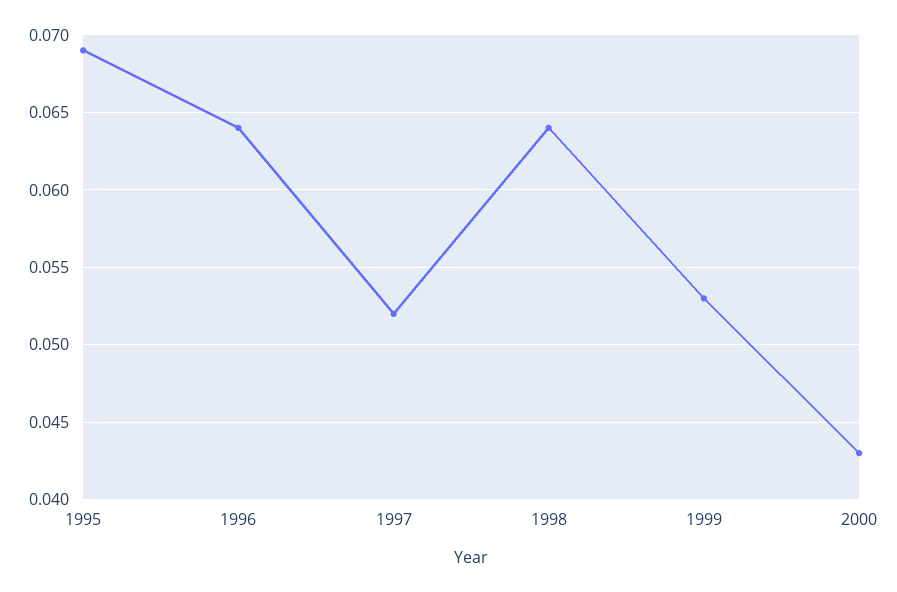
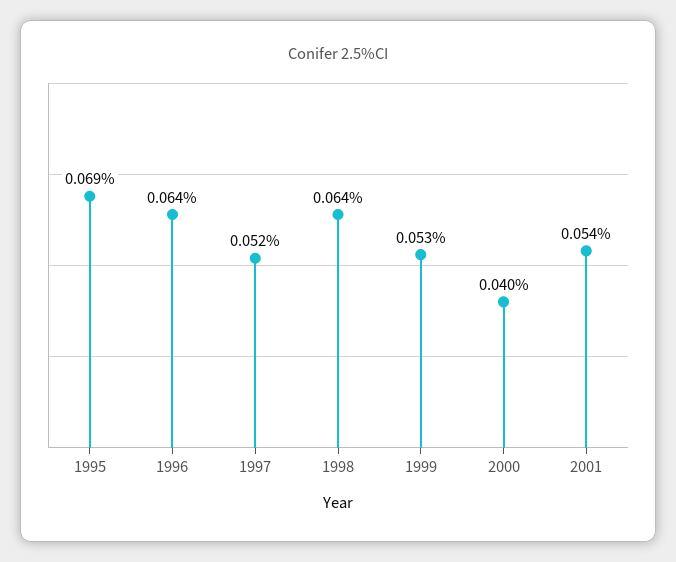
2000: 0.043 -> 0.04
2001: none -> 0.054

